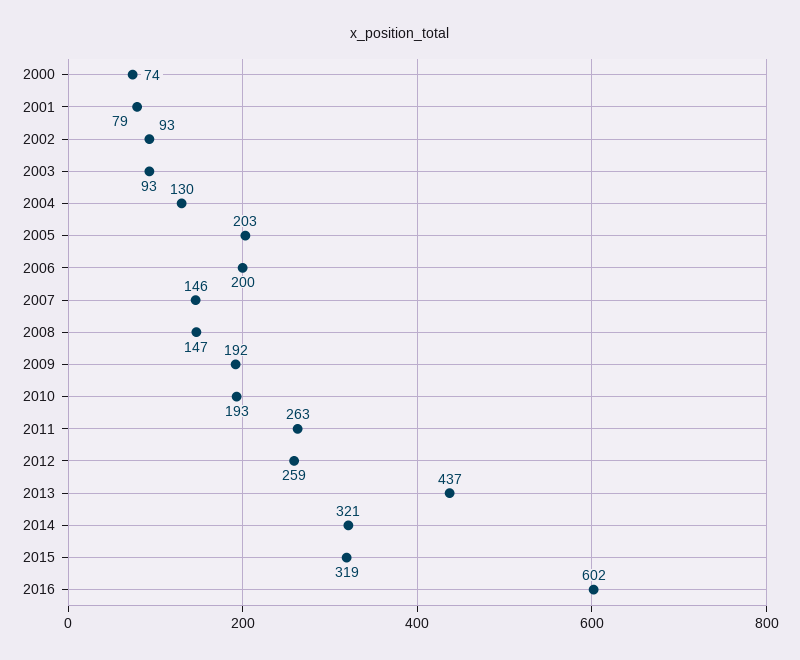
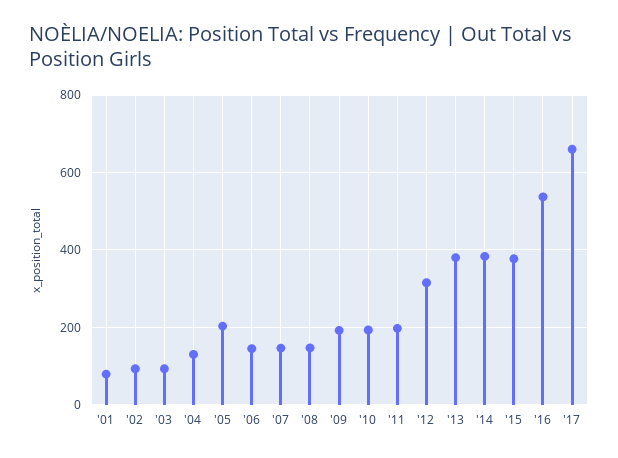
2000: 74 -> none
2006: 200 -> 140
2011: 263 -> 200
2012: 259 -> 320
2013: 437 -> 380
2014: 321 -> 380
2015: 319 -> 380
2016: 602 -> 540
'17: none -> 660

